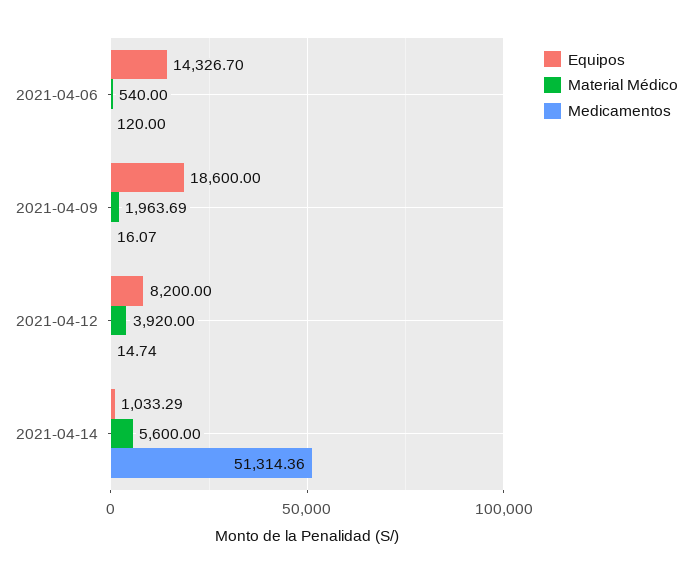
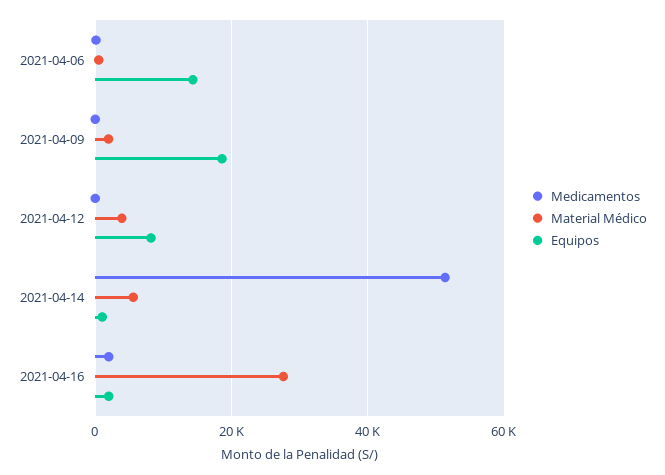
Medicamentos, 2021-04-16: none -> 2000
Material Médico, 2021-04-16: none -> 28000
Equipos, 2021-04-16: none -> 2000

